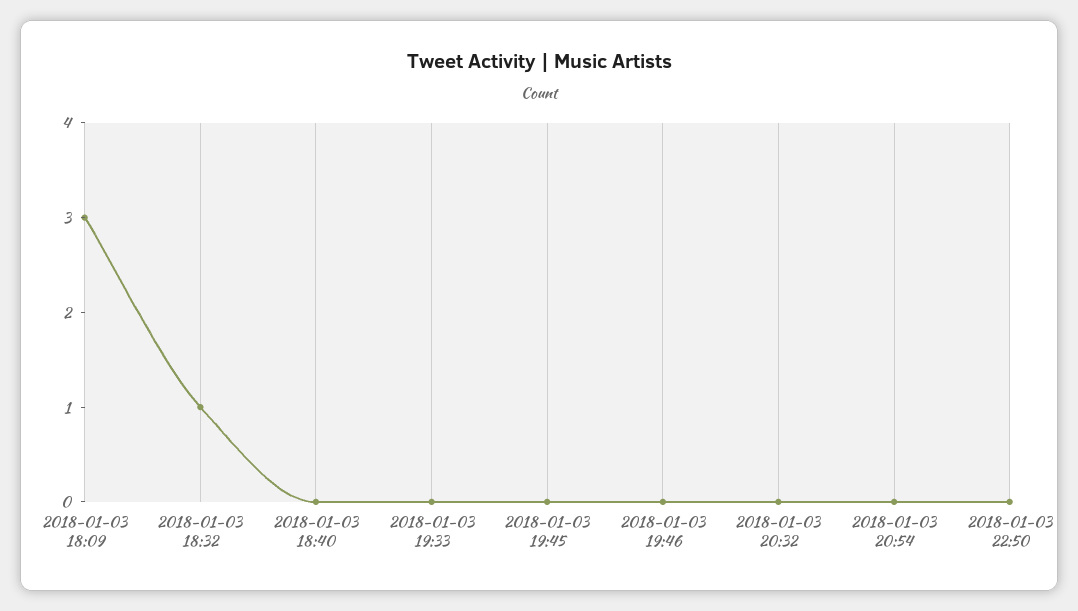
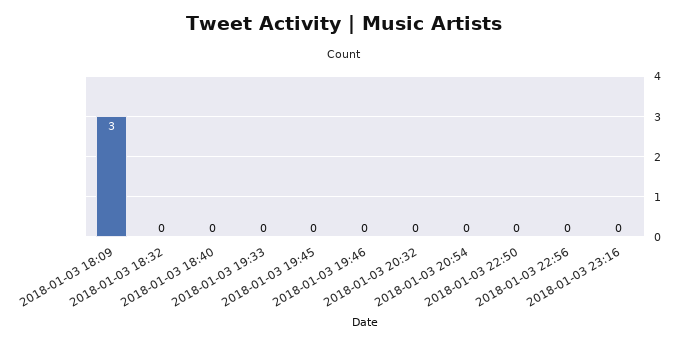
2018-01-03 18:32: 1 -> 0
2018-01-03 22:56: none -> 0
2018-01-03 23:16: none -> 0

